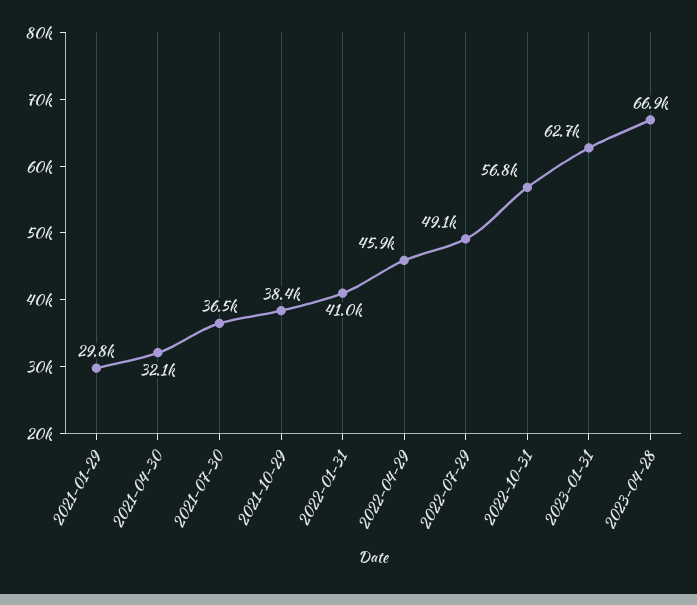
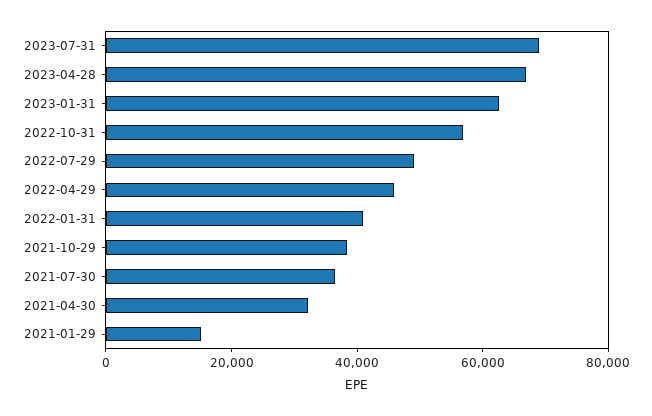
2021-01-29: 29800 -> 15000
2023-07-31: none -> 70000

